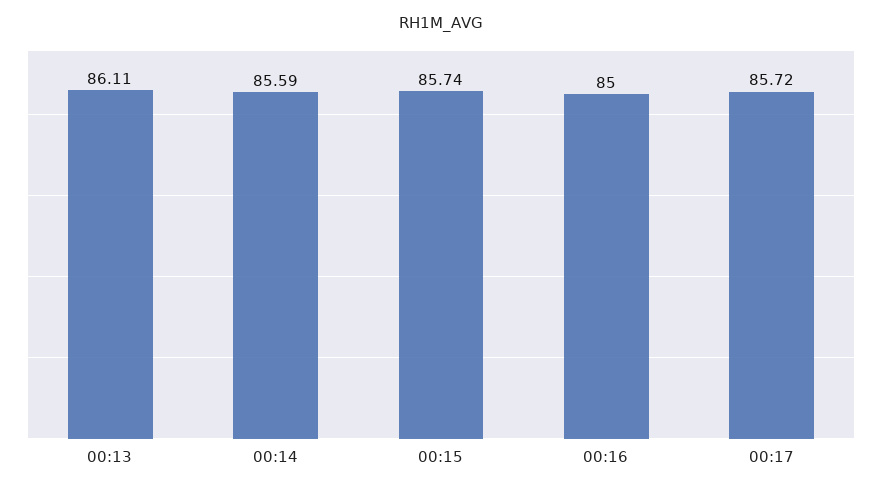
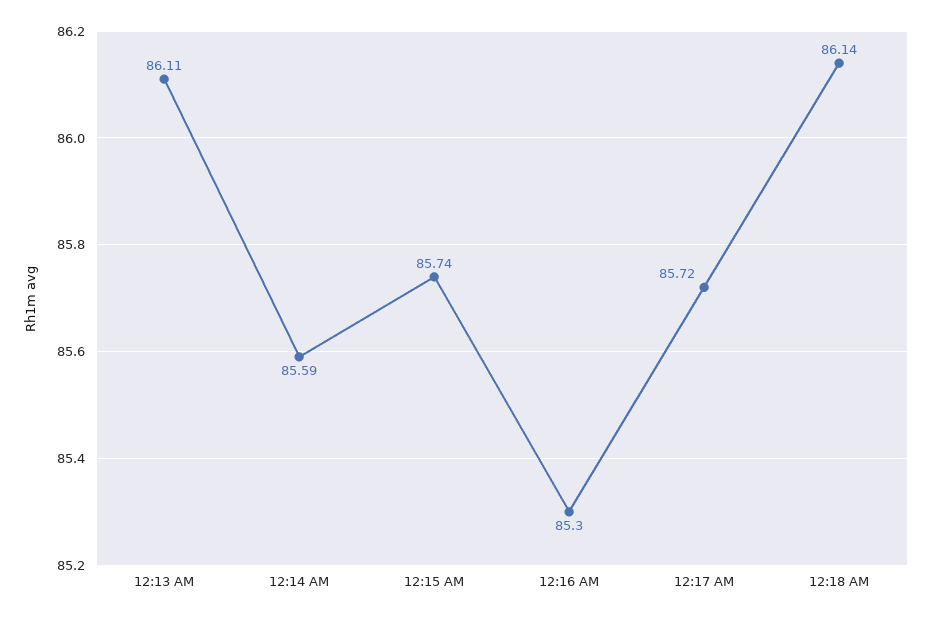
00:16: 85 -> 85.3
12:18 AM: none -> 86.14

